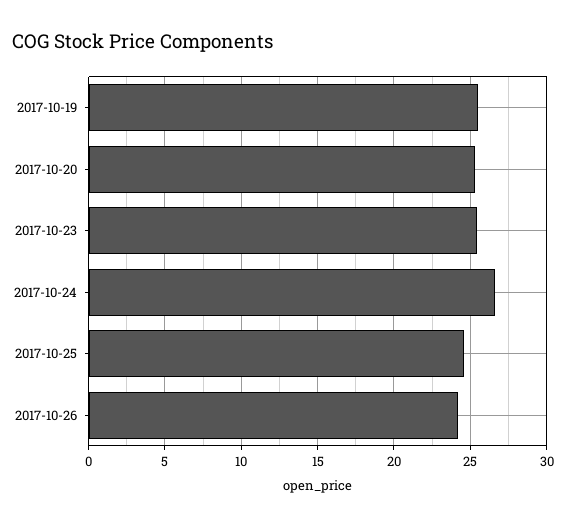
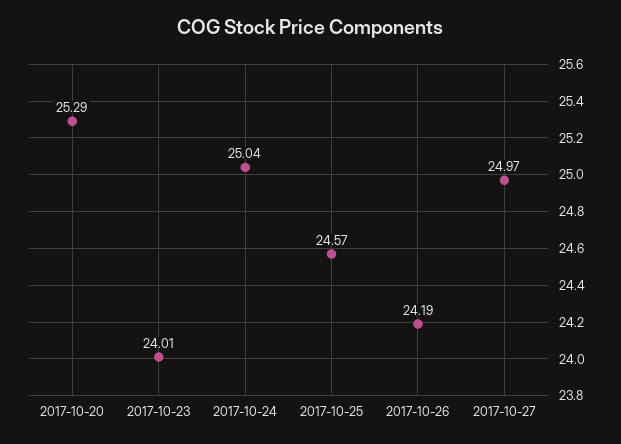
2017-10-19: 25.5 -> none
2017-10-23: 25.5 -> 24.01
2017-10-24: 26.5 -> 25.04
2017-10-27: none -> 24.97

